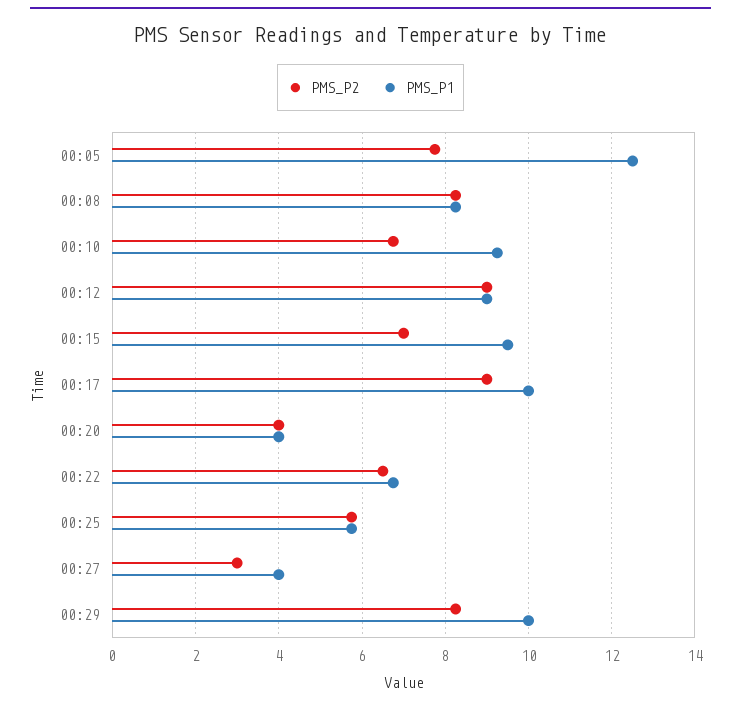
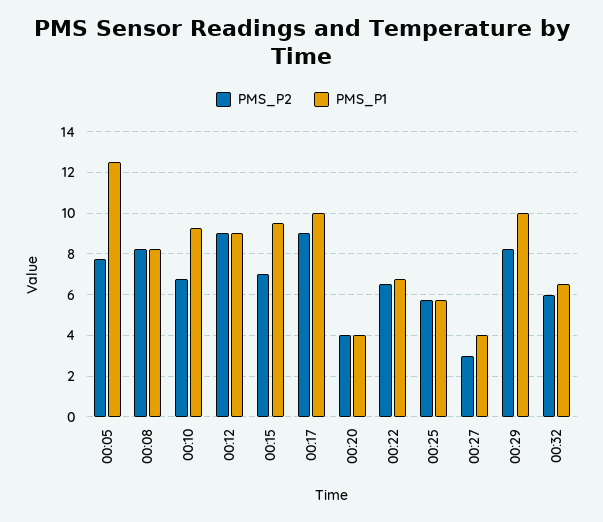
PMS_P2, 00:32: none -> 6
PMS_P1, 00:32: none -> 6.5

